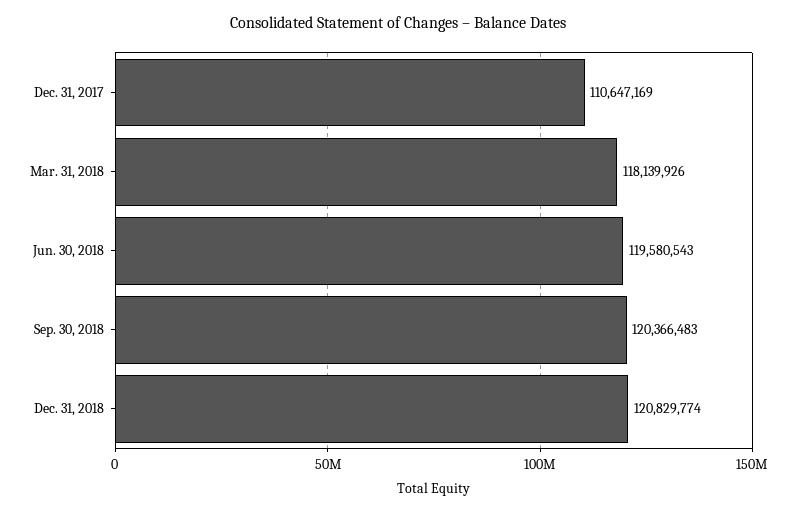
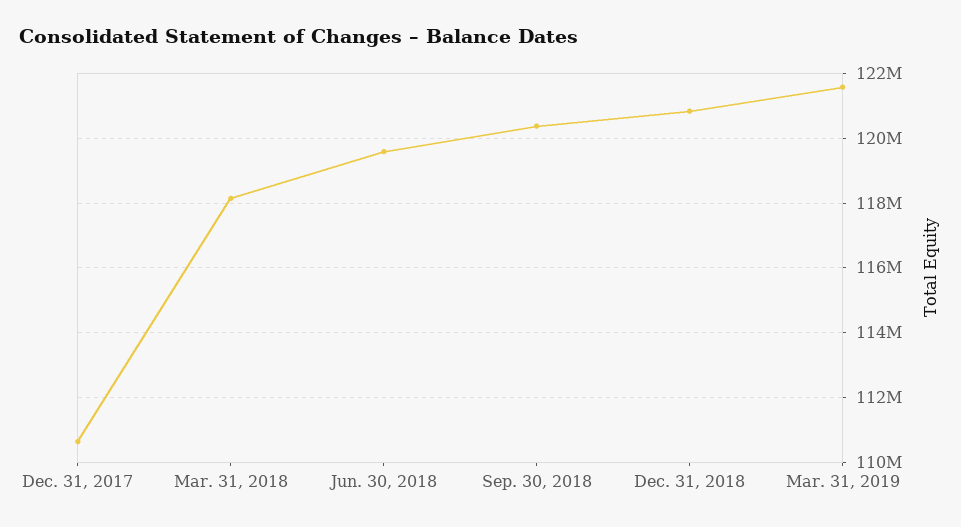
Mar. 31, 2019: none -> 121600000

